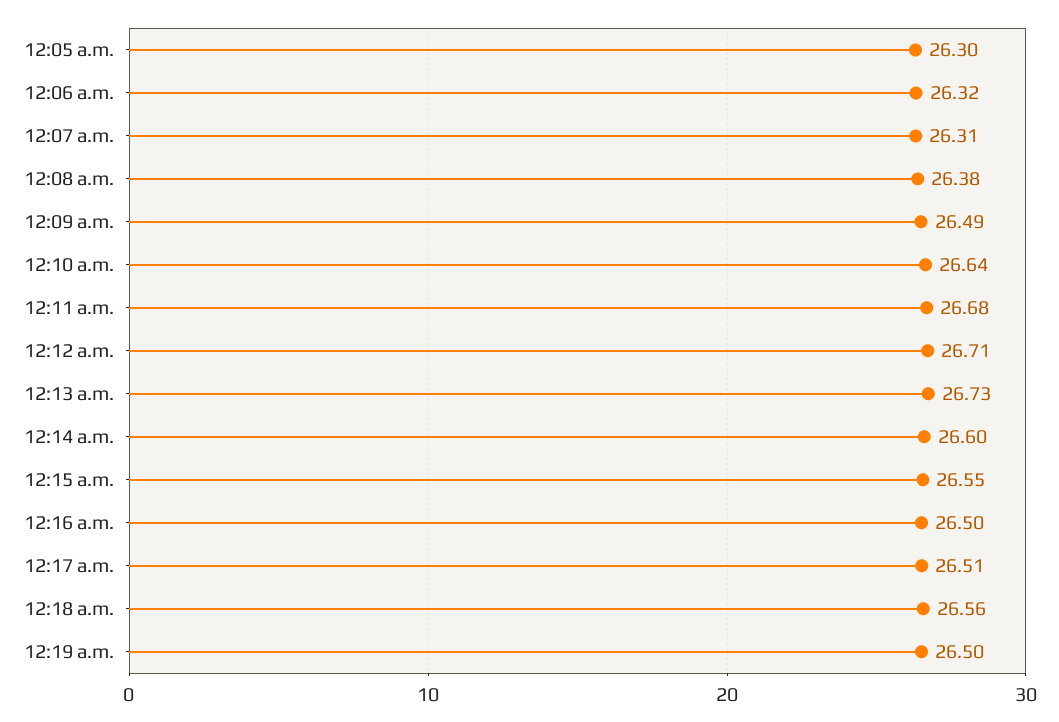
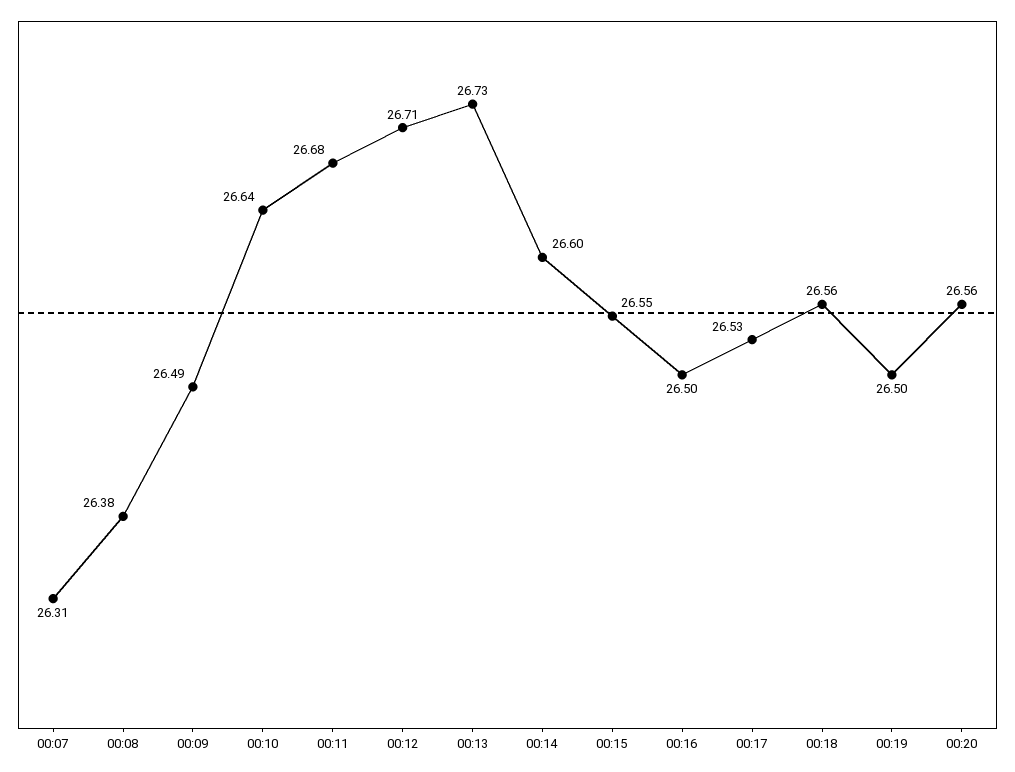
12:05 a.m.: 26.3 -> none
12:06 a.m.: 26.32 -> none
12:17 a.m.: 26.51 -> 26.53
00:20: none -> 26.56

